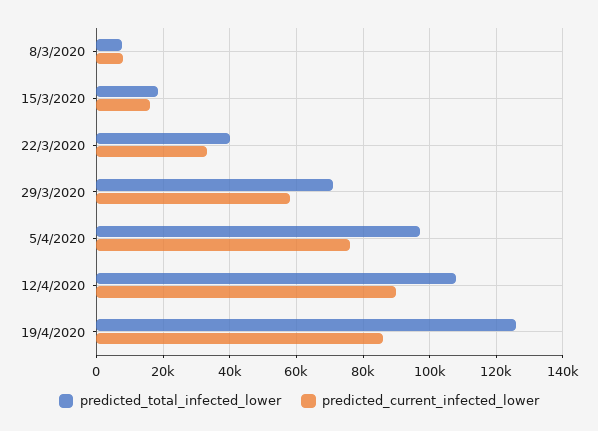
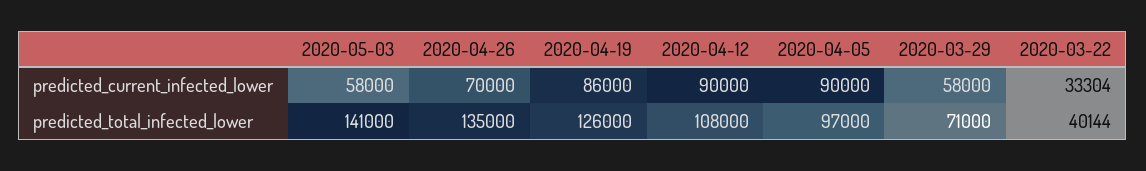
predicted_total_infected_lower, 8/3/2020: 8000 -> none
predicted_current_infected_lower, 8/3/2020: 8000 -> none
predicted_total_infected_lower, 15/3/2020: 18000 -> none
predicted_current_infected_lower, 15/3/2020: 16000 -> none
predicted_current_infected_lower, 5/4/2020: 76000 -> 90000
predicted_current_infected_lower, 2020-05-03: none -> 58000
predicted_current_infected_lower, 2020-04-26: none -> 70000
predicted_total_infected_lower, 2020-05-03: none -> 141000
predicted_total_infected_lower, 2020-04-26: none -> 135000

